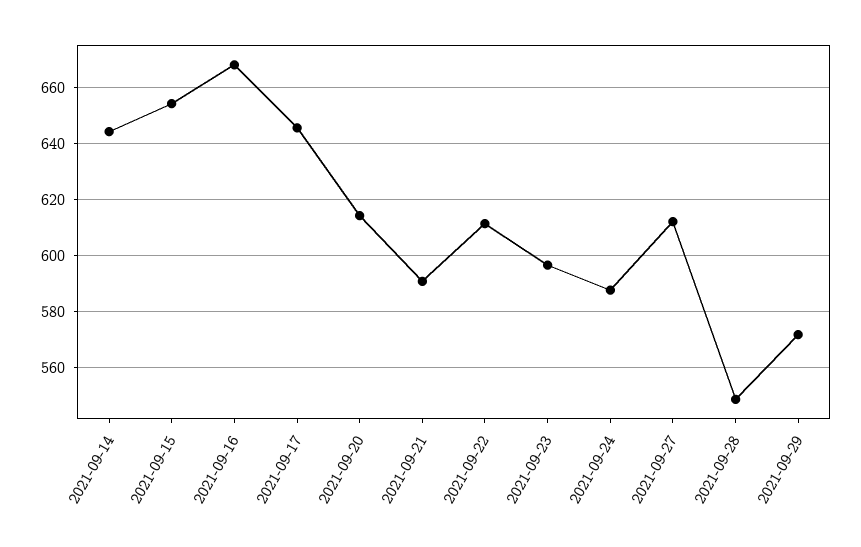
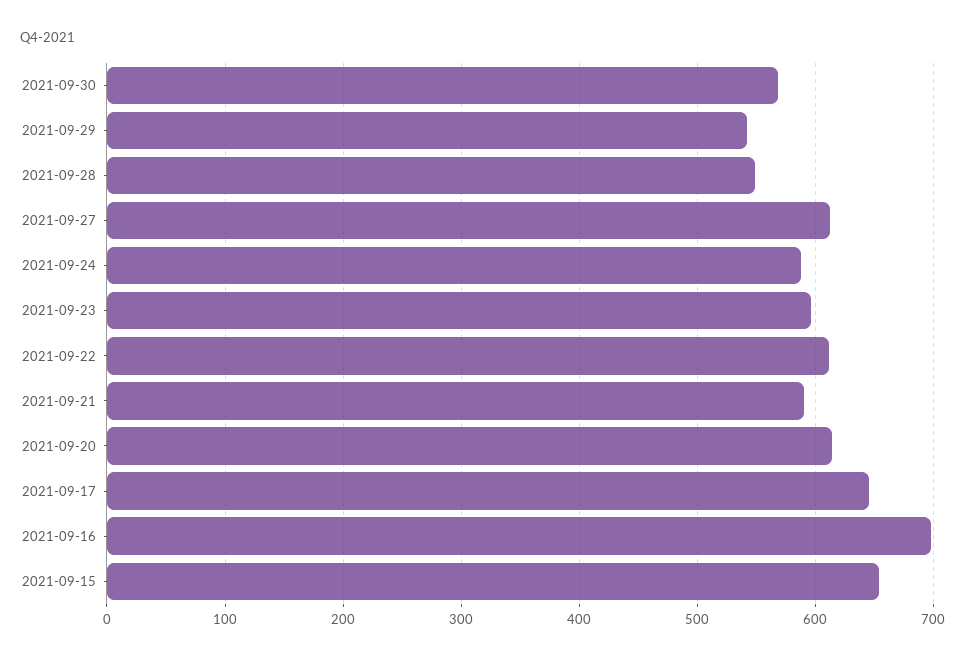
2021-09-14: 645 -> none
2021-09-16: 667.5 -> 700
2021-09-29: 572.5 -> 540
2021-09-30: none -> 570

